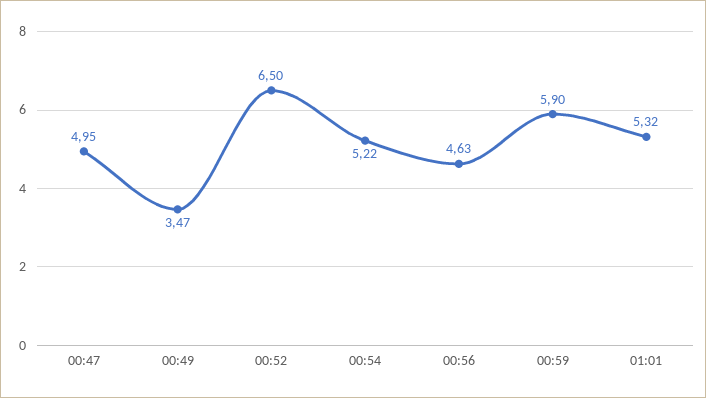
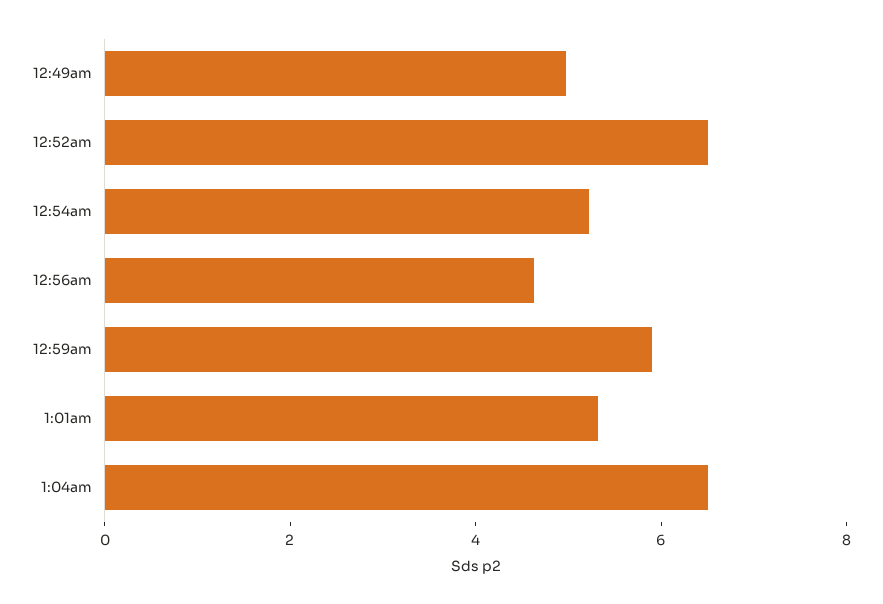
00:47: 4.95 -> none
00:49: 3.47 -> 5
1:04am: none -> 6.5

